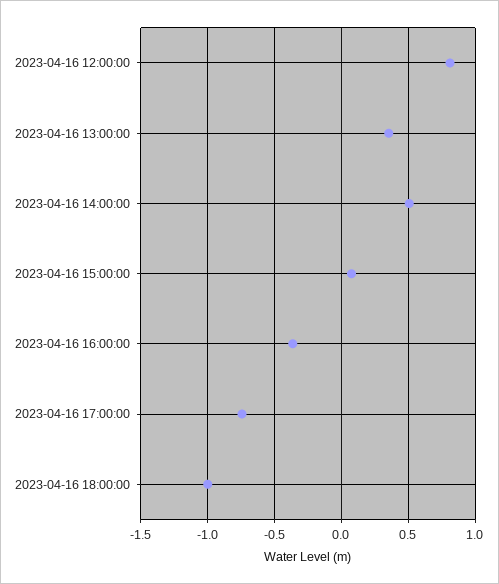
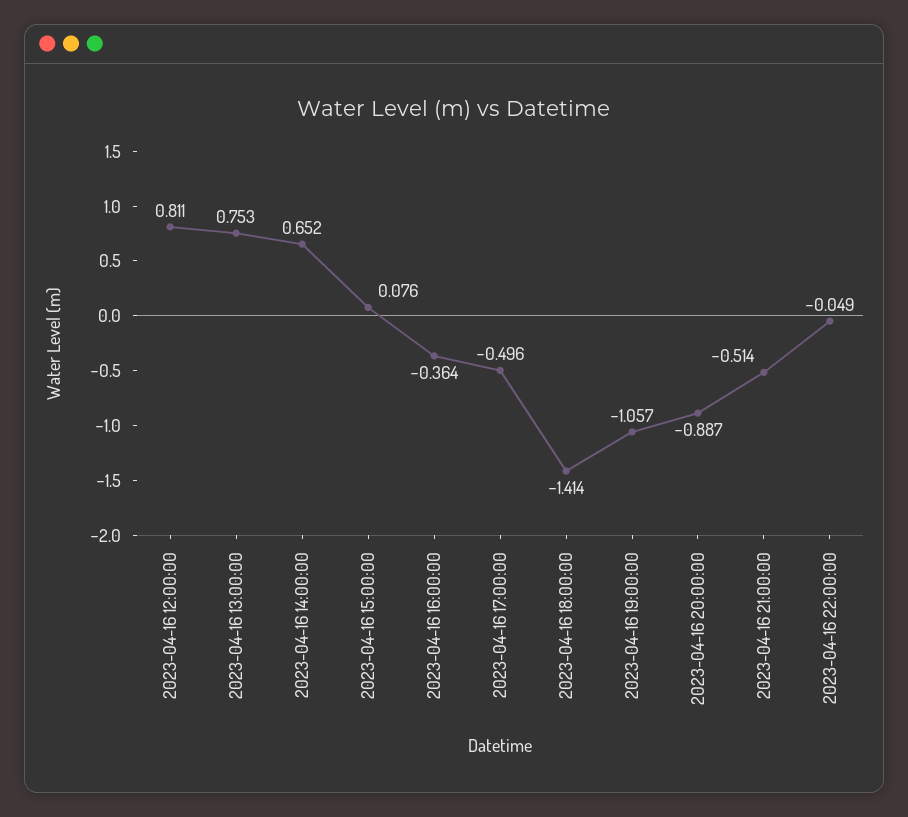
2023-04-16 13:00:00: 0.35 -> 0.753
2023-04-16 14:00:00: 0.5 -> 0.652
2023-04-16 17:00:00: -0.75 -> -0.496
2023-04-16 18:00:00: -1 -> -1.414
2023-04-16 19:00:00: none -> -1.057
2023-04-16 20:00:00: none -> -0.887
2023-04-16 21:00:00: none -> -0.514
2023-04-16 22:00:00: none -> -0.049

